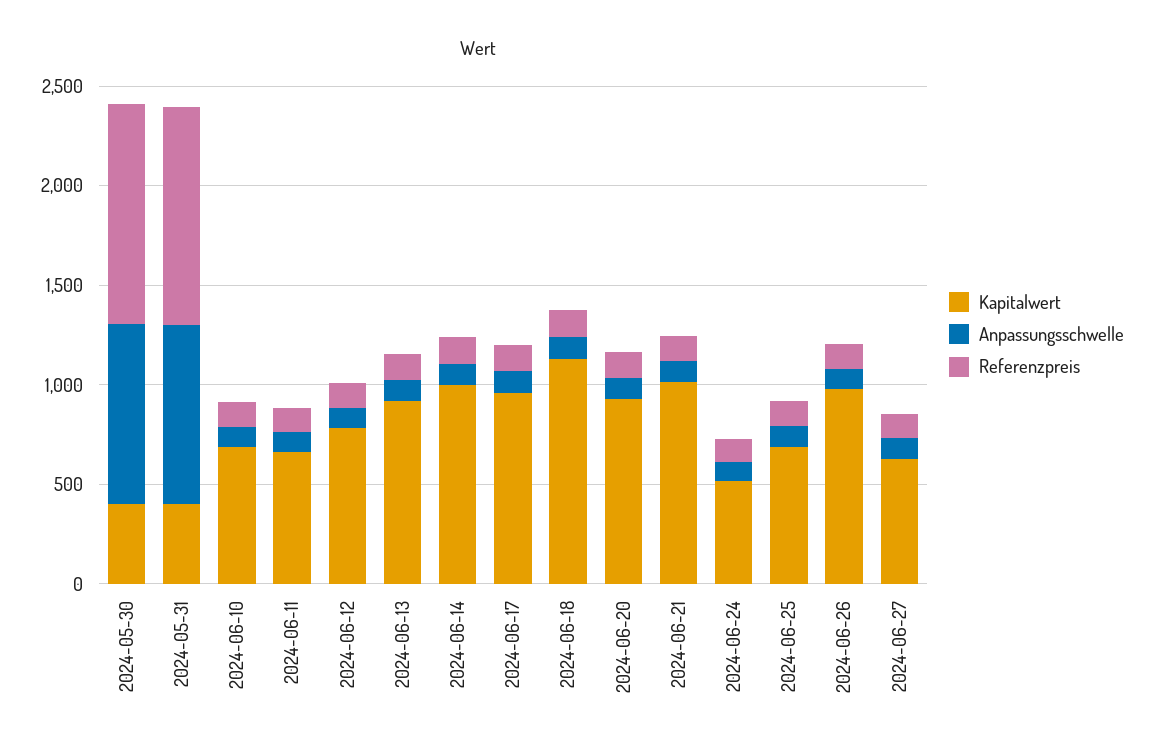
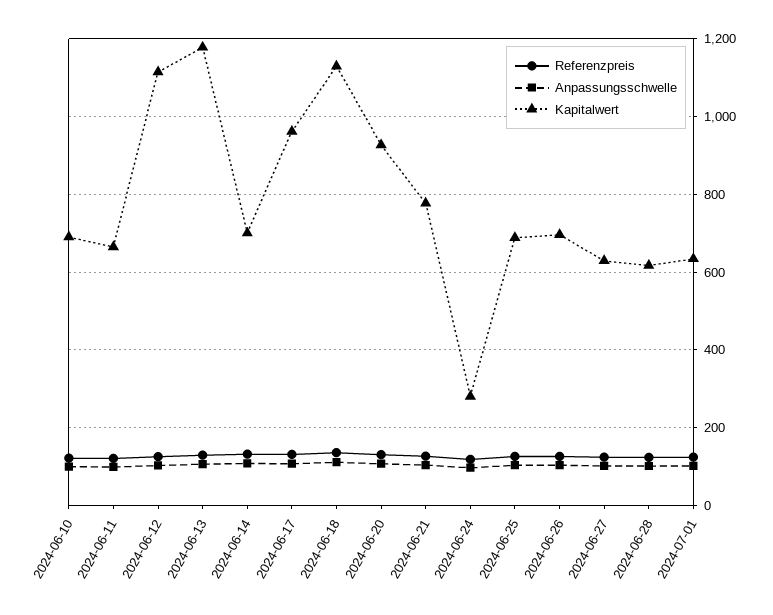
Kapitalwert, 2024-05-30: 400 -> none
Anpassungsschwelle, 2024-05-30: 900 -> none
Referenzpreis, 2024-05-30: 1100 -> none
Kapitalwert, 2024-05-31: 400 -> none
Anpassungsschwelle, 2024-05-31: 900 -> none
Referenzpreis, 2024-05-31: 1100 -> none
Kapitalwert, 2024-06-12: 800 -> 1120
Kapitalwert, 2024-06-13: 900 -> 1180
Kapitalwert, 2024-06-14: 1000 -> 700
Kapitalwert, 2024-06-21: 1000 -> 780
Kapitalwert, 2024-06-24: 500 -> 280
Kapitalwert, 2024-06-26: 1000 -> 700
Referenzpreis, 2024-06-28: none -> 120
Anpassungsschwelle, 2024-06-28: none -> 100
Kapitalwert, 2024-06-28: none -> 620
Referenzpreis, 2024-07-01: none -> 120
Anpassungsschwelle, 2024-07-01: none -> 100
Kapitalwert, 2024-07-01: none -> 640

